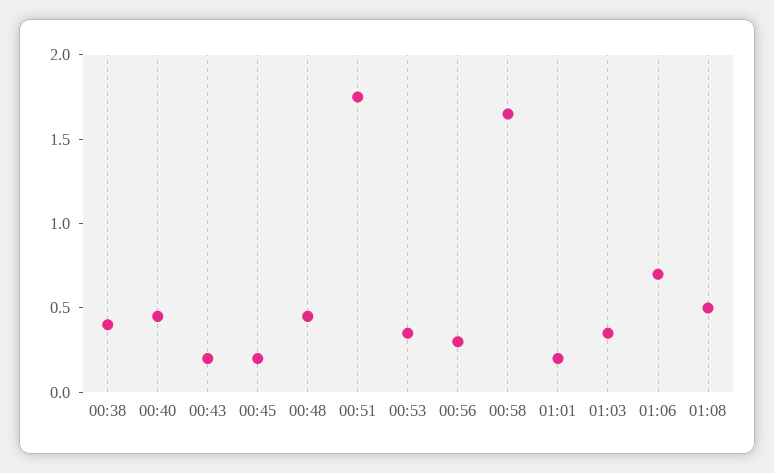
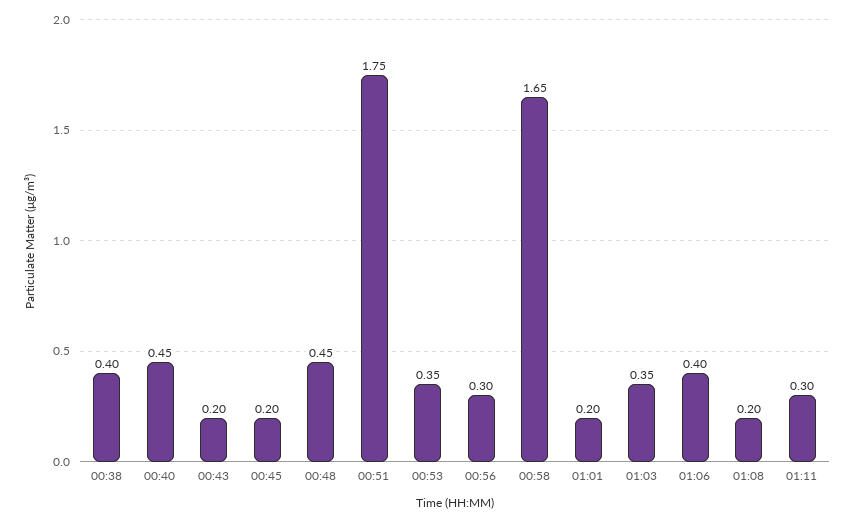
01:06: 0.7 -> 0.4
01:08: 0.5 -> 0.2
01:11: none -> 0.3

